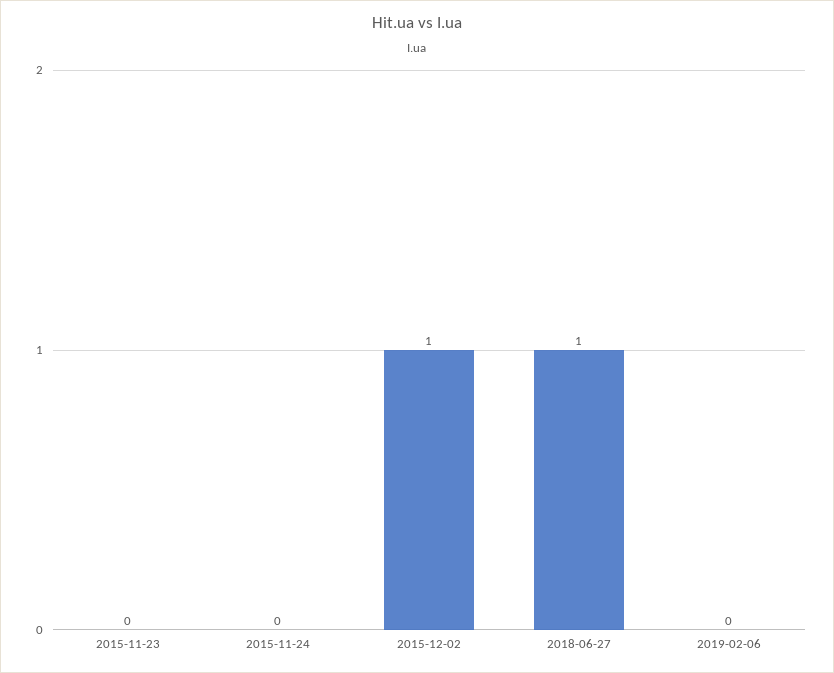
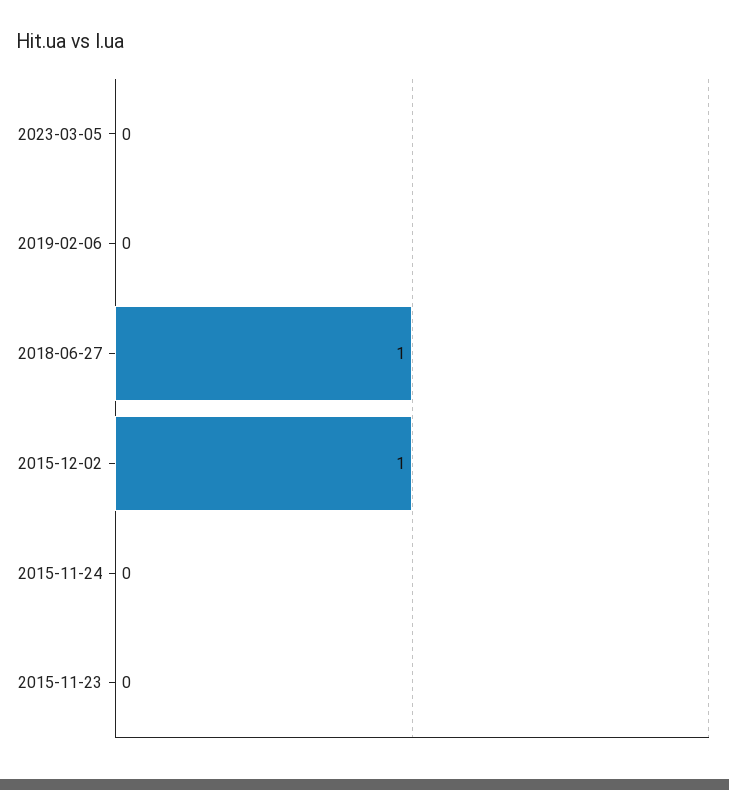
2023-03-05: none -> 0

